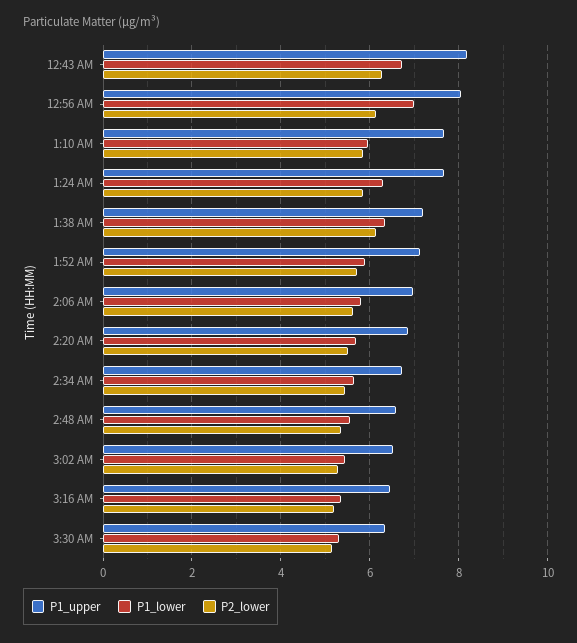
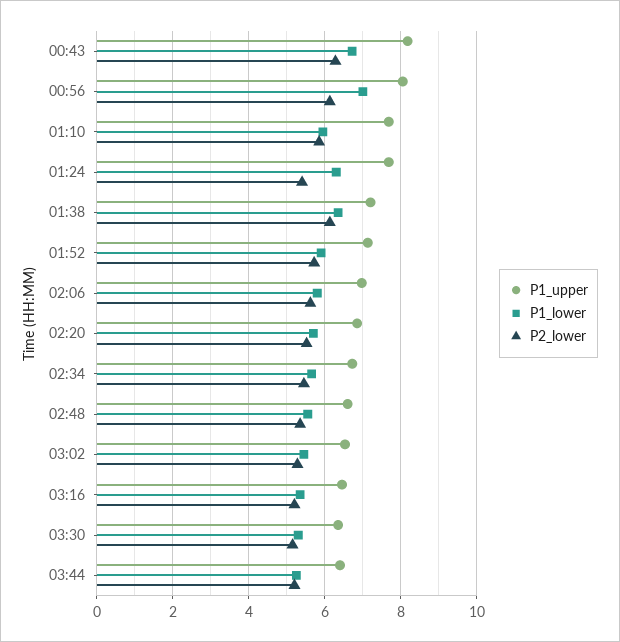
P2_lower, 1:24 AM: 5.8 -> 5.4
P1_upper, 03:44: none -> 6.4
P1_lower, 03:44: none -> 5.2
P2_lower, 03:44: none -> 5.2

